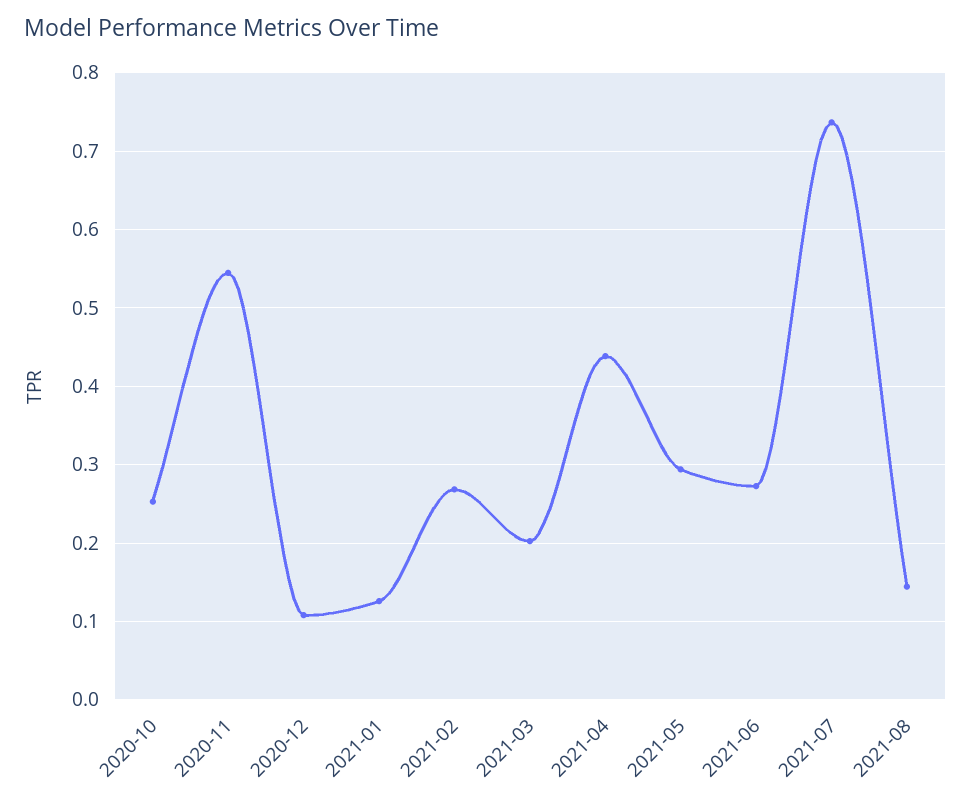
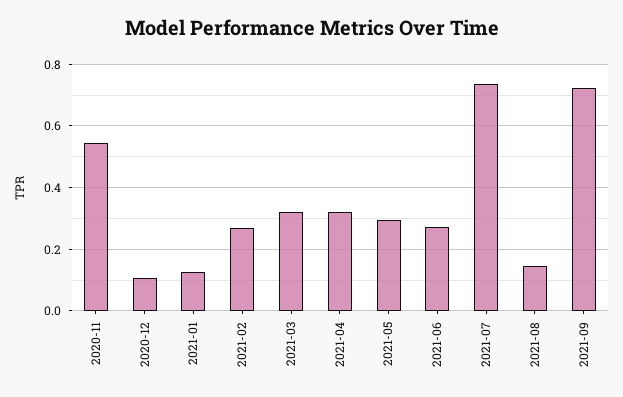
2020-10: 0.25 -> none
2021-03: 0.2 -> 0.32
2021-04: 0.44 -> 0.32
2021-09: none -> 0.72

